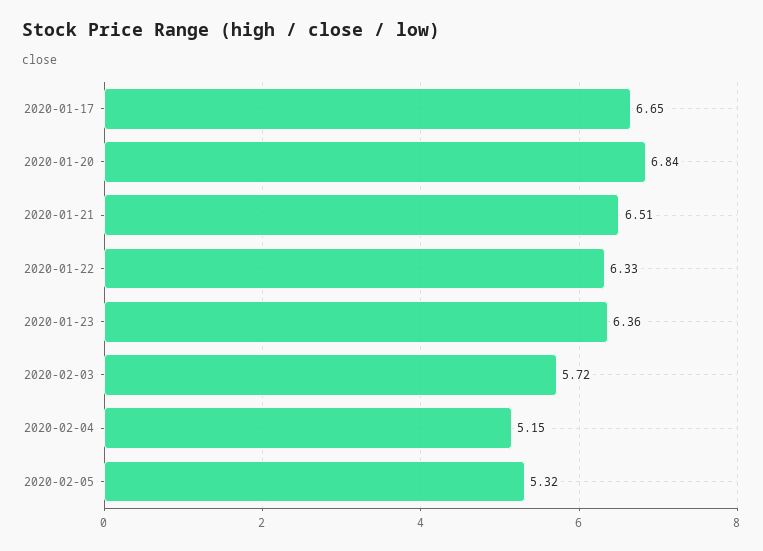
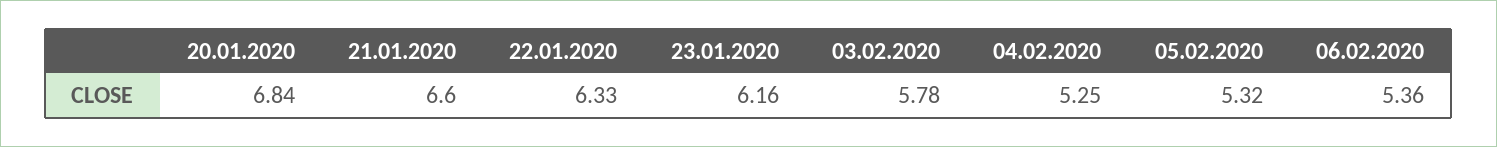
2020-01-17: 6.65 -> none
2020-01-21: 6.51 -> 6.6
2020-01-23: 6.36 -> 6.16
2020-02-03: 5.72 -> 5.78
2020-02-04: 5.15 -> 5.25
06.02.2020: none -> 5.36

